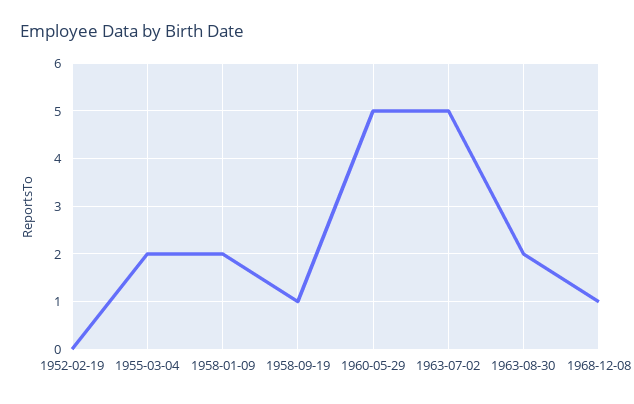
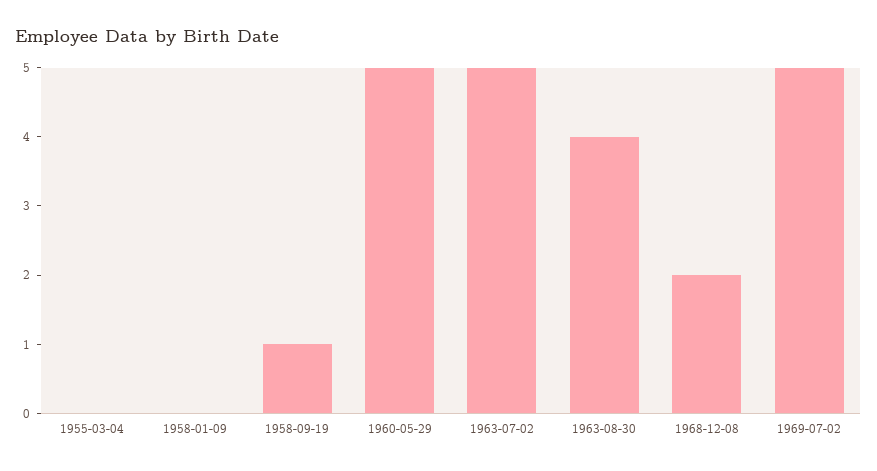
1952-02-19: 0 -> none
1955-03-04: 2 -> 0
1958-01-09: 2 -> 0
1963-08-30: 2 -> 4
1968-12-08: 1 -> 2
1969-07-02: none -> 5

